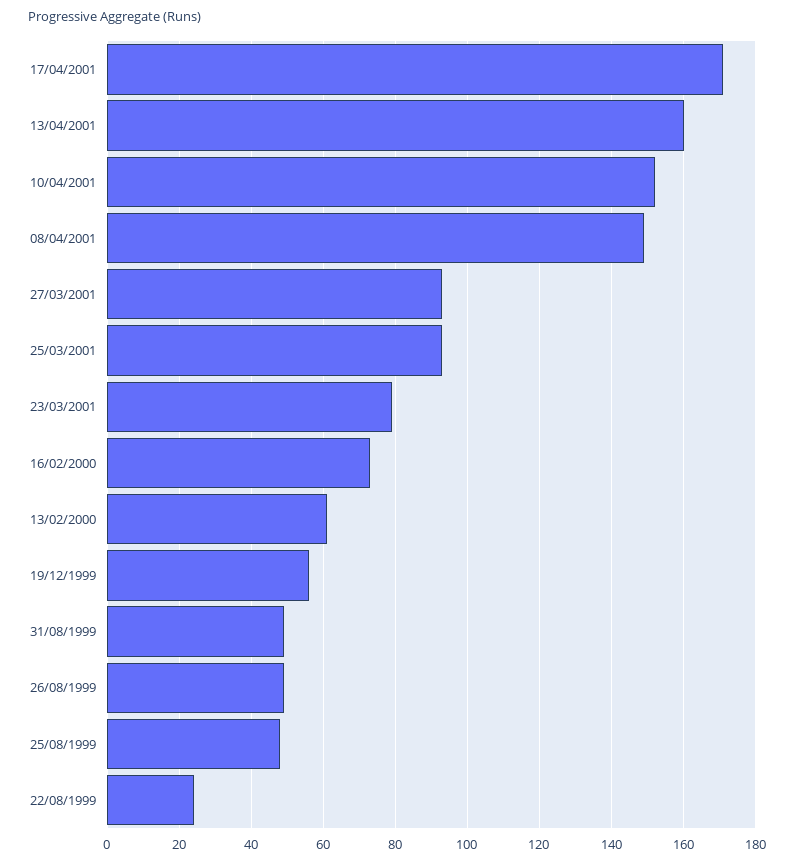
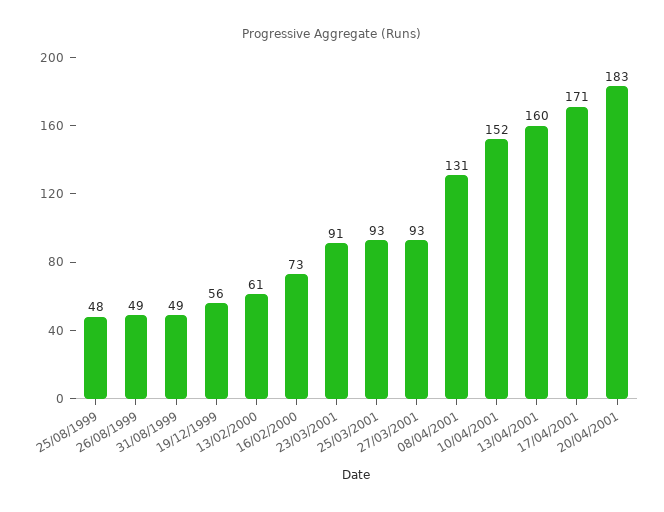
08/04/2001: 150 -> 131
23/03/2001: 80 -> 91
22/08/1999: 25 -> none
20/04/2001: none -> 183

